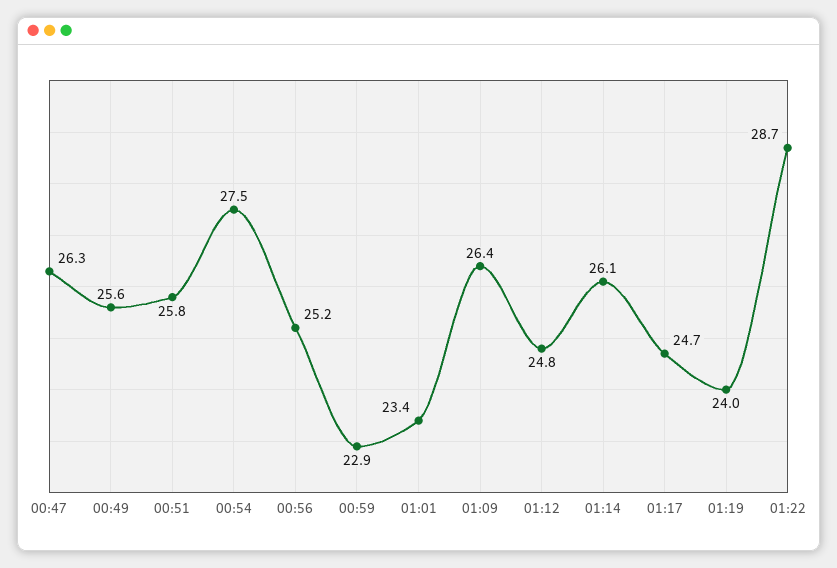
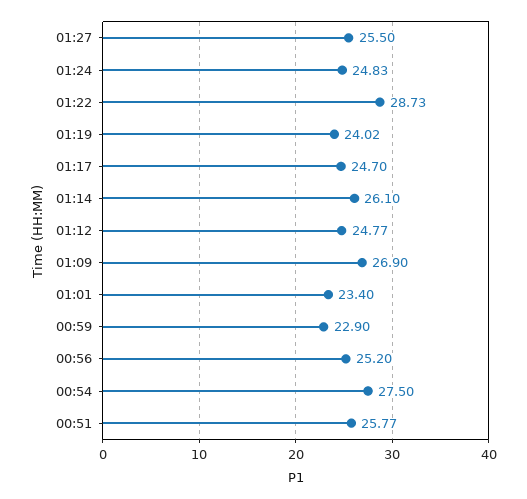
00:47: 26.3 -> none
00:49: 25.6 -> none
01:09: 26.4 -> 26.9
01:27: none -> 25.5
01:24: none -> 24.83

